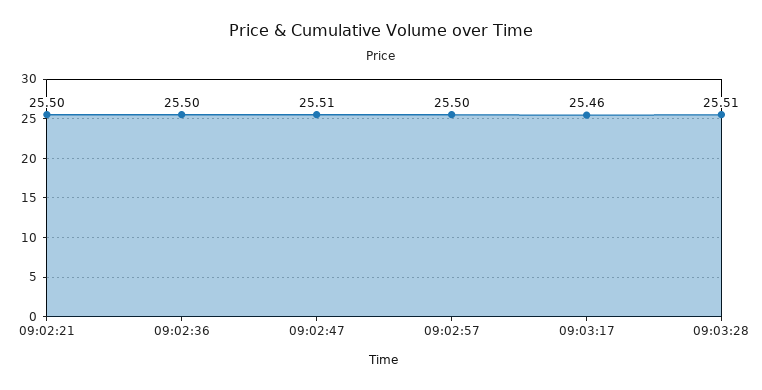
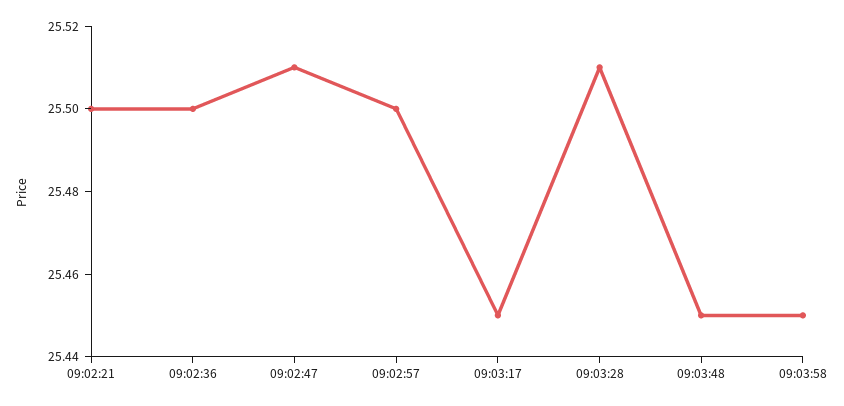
09:03:17: 25.46 -> 25.45
09:03:48: none -> 25.45
09:03:58: none -> 25.45

